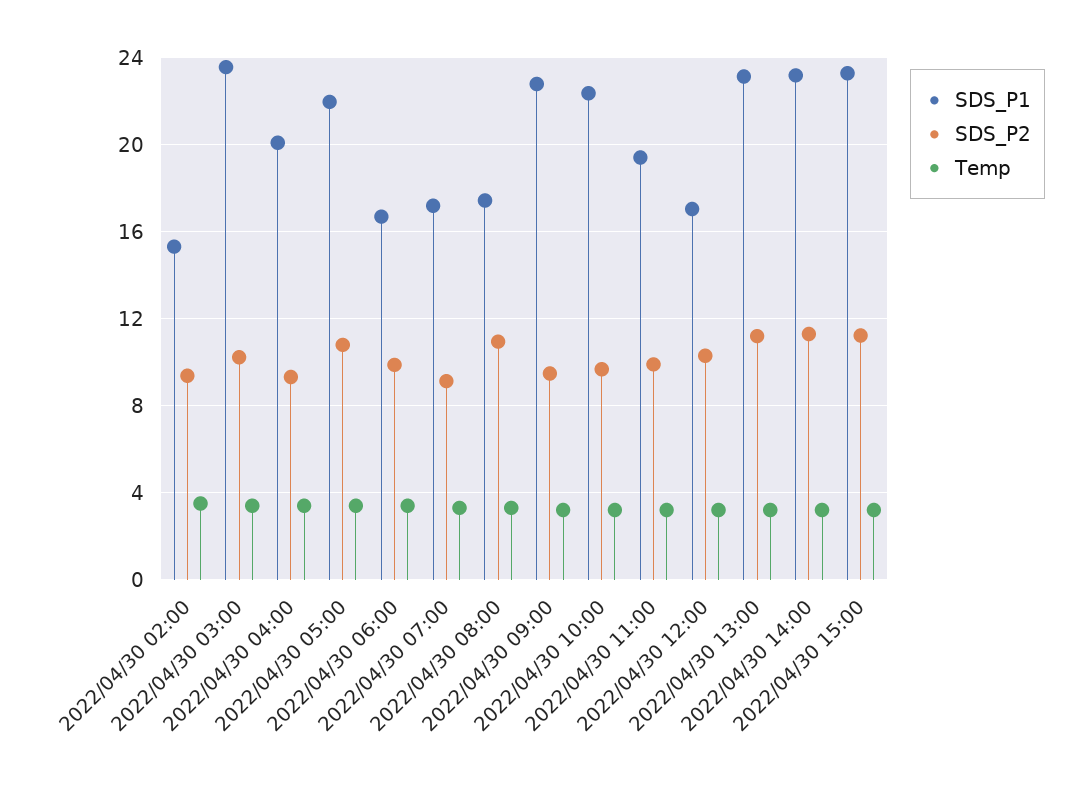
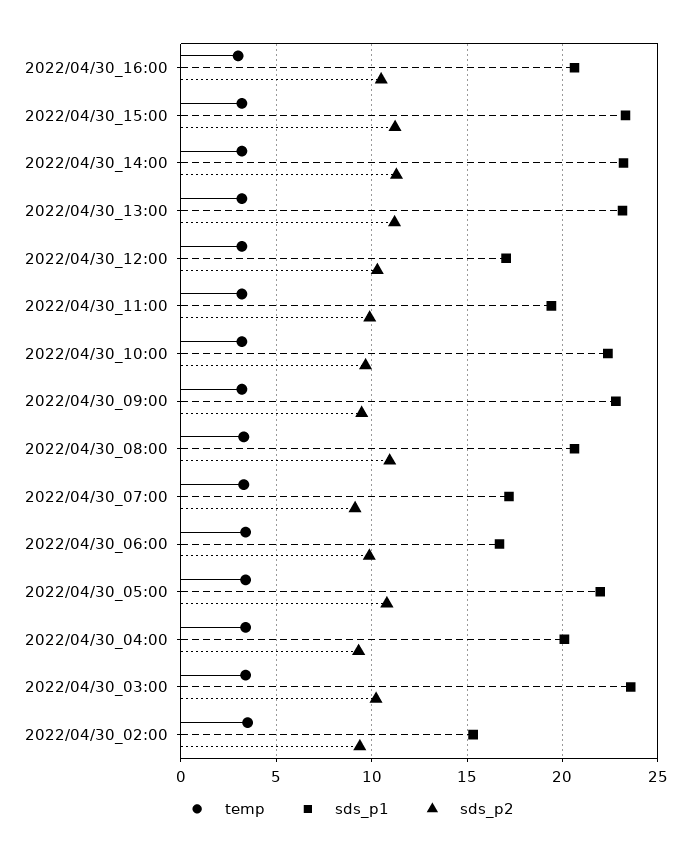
SDS_P1, 2022/04/30 08:00: 17.5 -> 20.5
Temp, 2022/04/30_16:00: none -> 3
SDS_P1, 2022/04/30_16:00: none -> 20.5
SDS_P2, 2022/04/30_16:00: none -> 10.5

